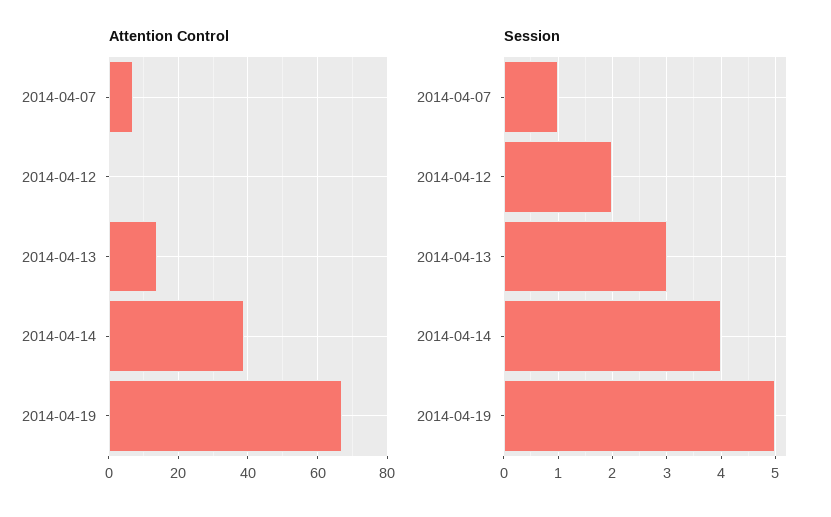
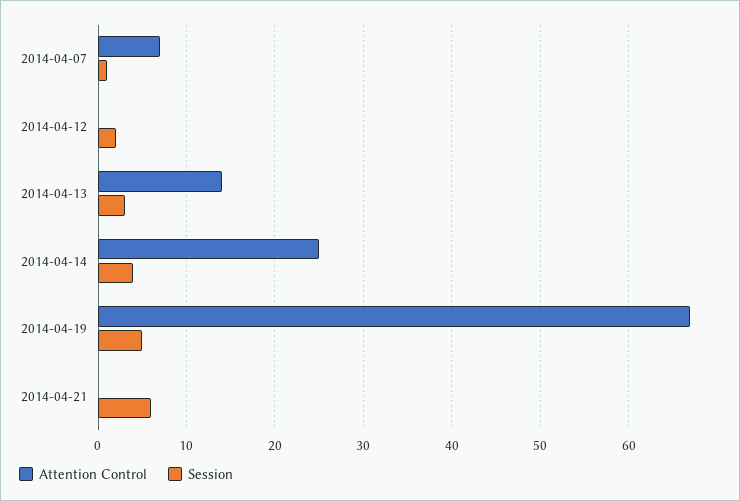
Attention Control, 2014-04-14: 40 -> 25
Attention Control, 2014-04-21: none -> 0
Session, 2014-04-21: none -> 6

